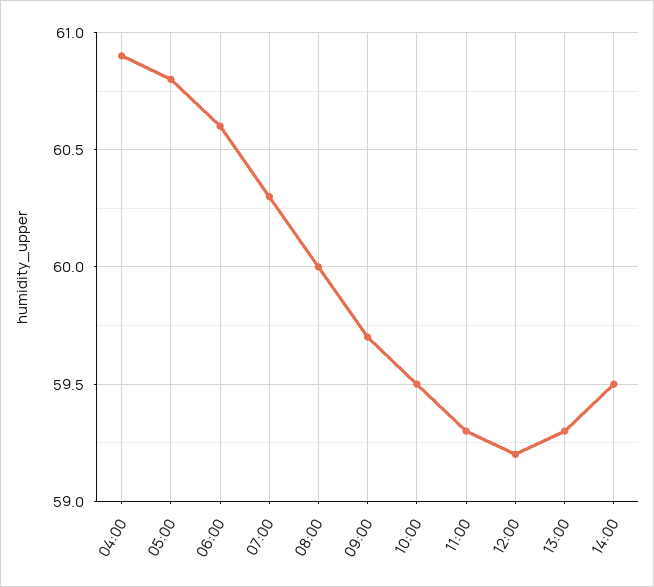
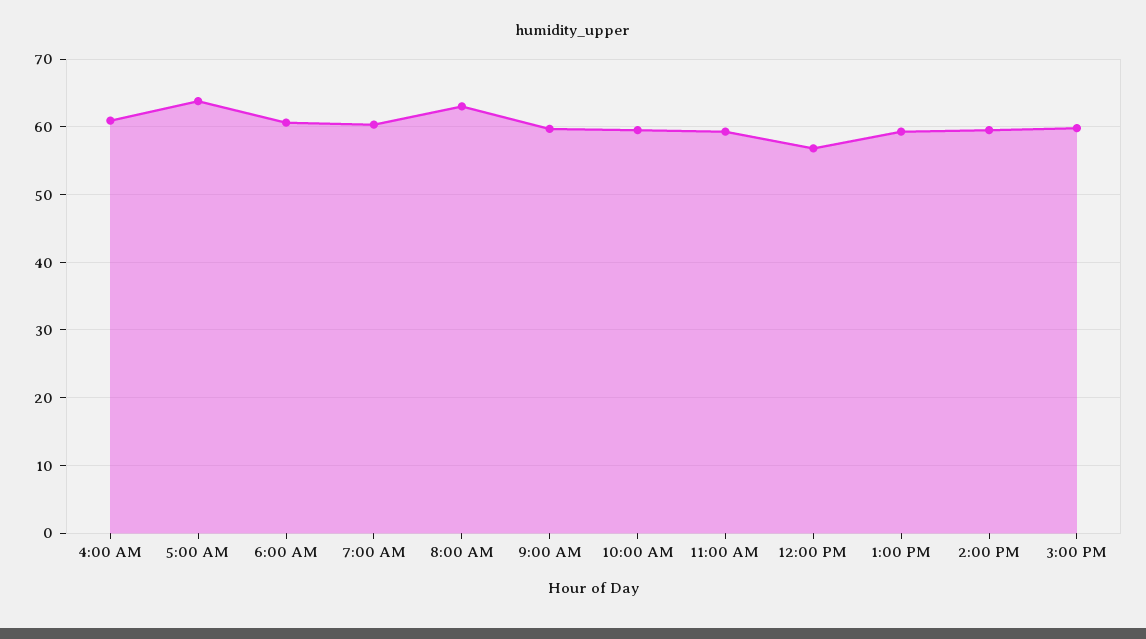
05:00: 60.8 -> 64
08:00: 60 -> 63
12:00: 59.2 -> 57
3:00 PM: none -> 60

